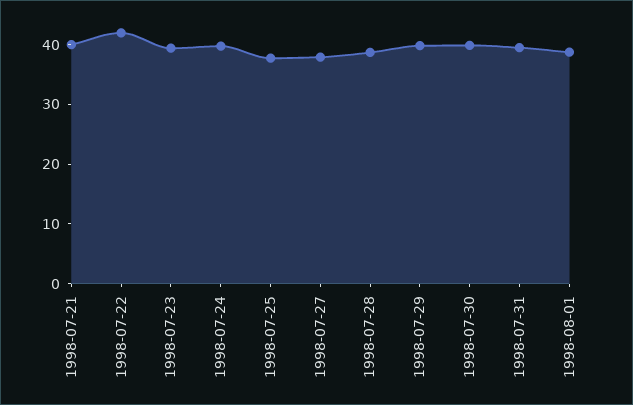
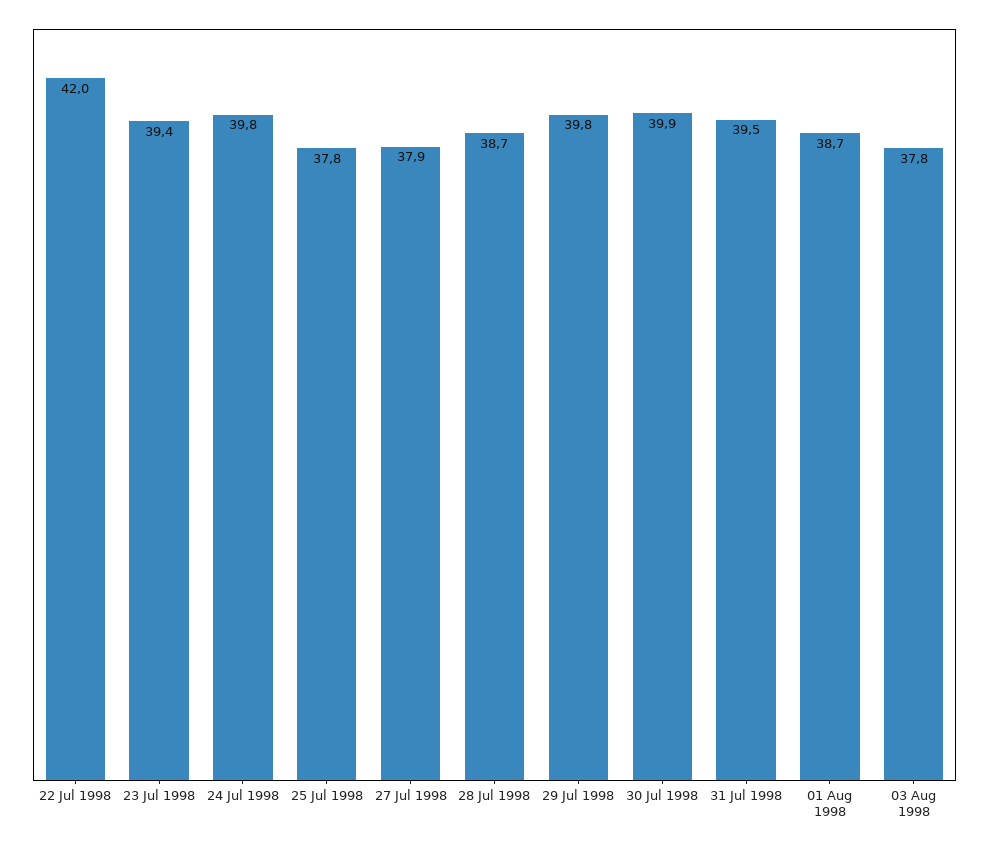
1998-07-21: 40 -> none
03 Aug 1998: none -> 37.8

